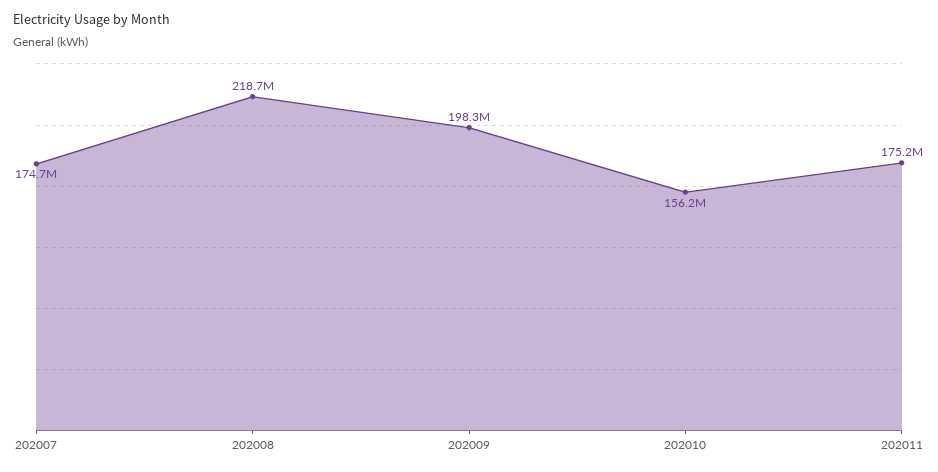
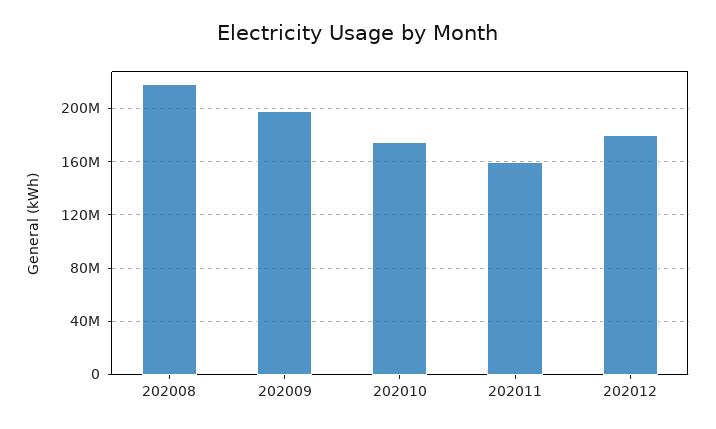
202007: 174700000 -> none
202010: 156200000 -> 175000000
202011: 175200000 -> 160000000
202012: none -> 180000000

